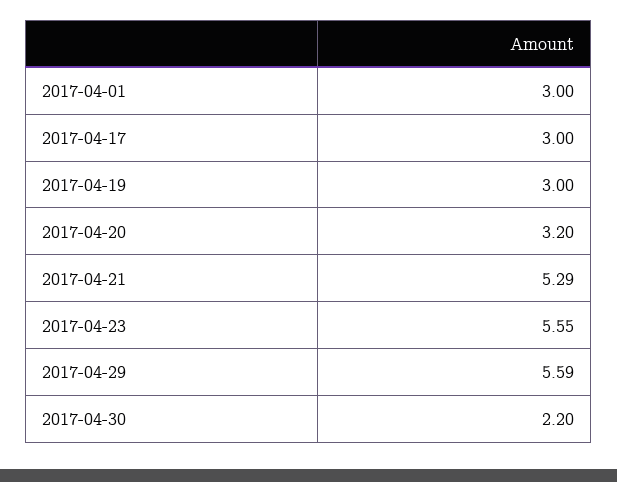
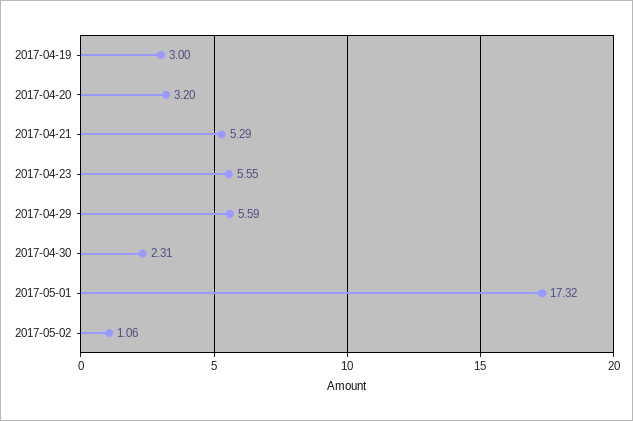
2017-04-01: 3 -> none
2017-04-17: 3 -> none
2017-04-30: 2.2 -> 2.31
2017-05-01: none -> 17.32
2017-05-02: none -> 1.06

